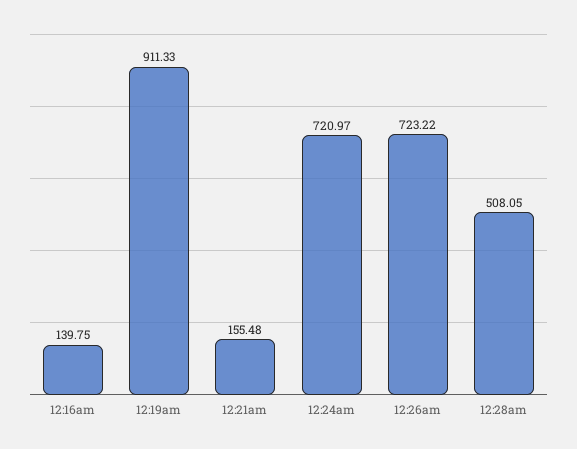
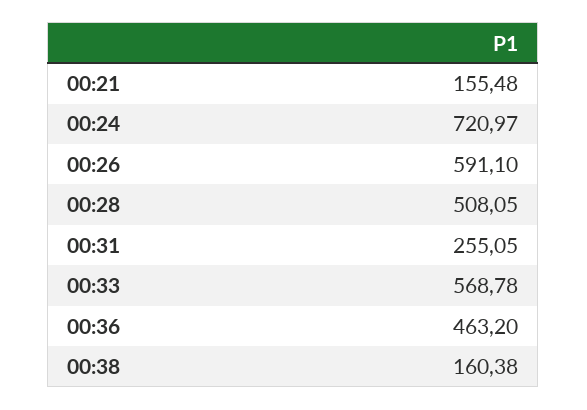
12:16am: 139.75 -> none
12:19am: 911.33 -> none
12:26am: 723.22 -> 591.1
00:31: none -> 255.05
00:33: none -> 568.78
00:36: none -> 463.2
00:38: none -> 160.38

